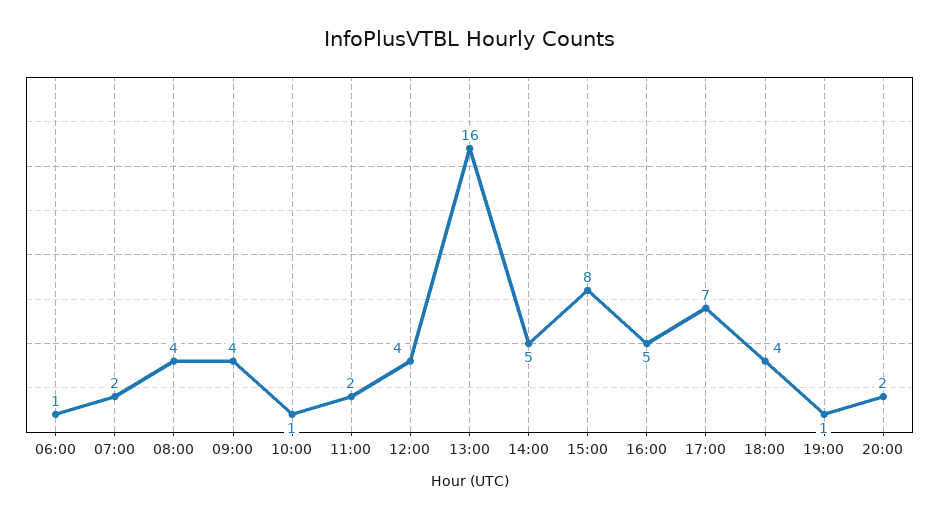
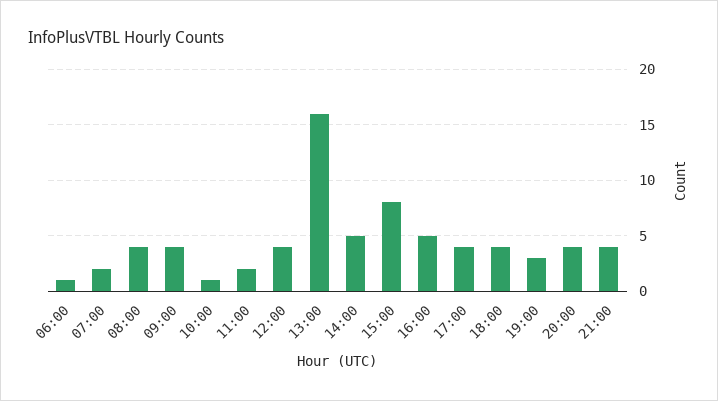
17:00: 7 -> 4
19:00: 1 -> 3
20:00: 2 -> 4
21:00: none -> 4

